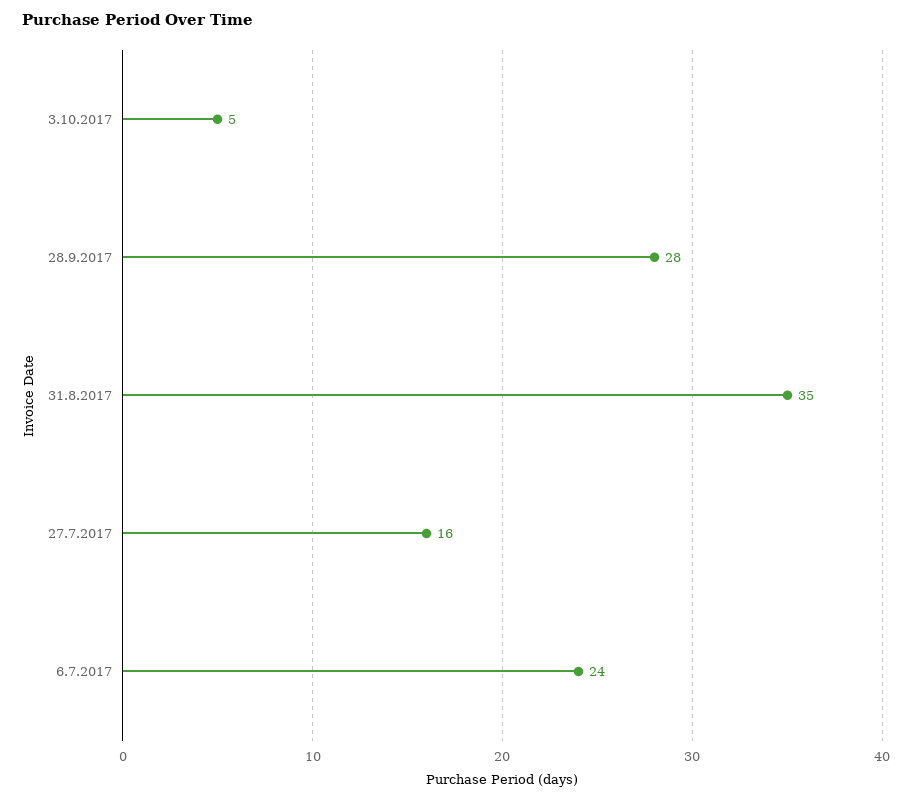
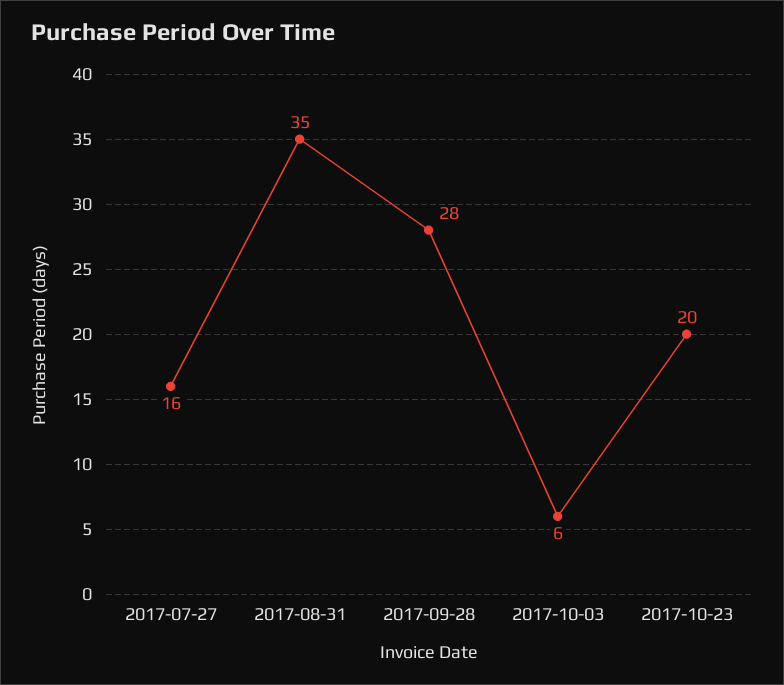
3.10.2017: 5 -> 6
6.7.2017: 24 -> none
2017-10-23: none -> 20

